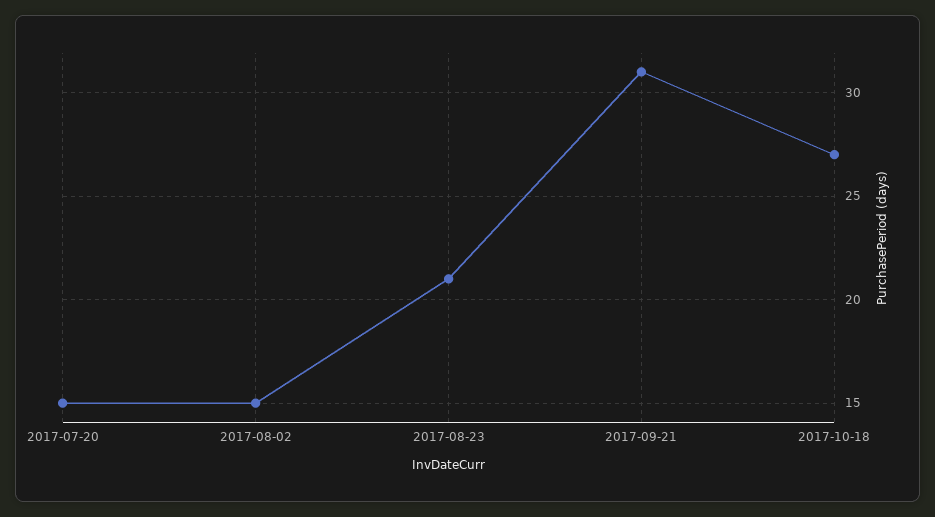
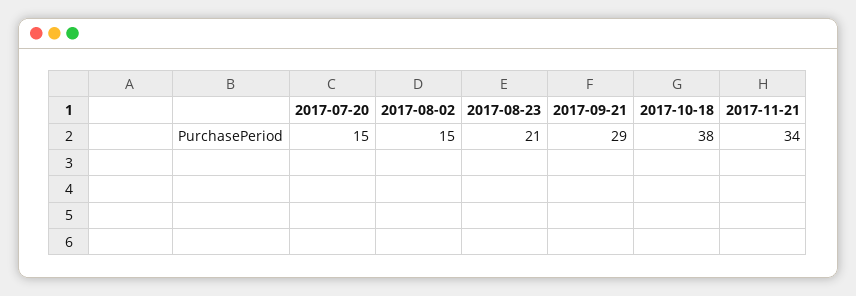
2017-09-21: 31 -> 29
2017-10-18: 27 -> 38
2017-11-21: none -> 34

